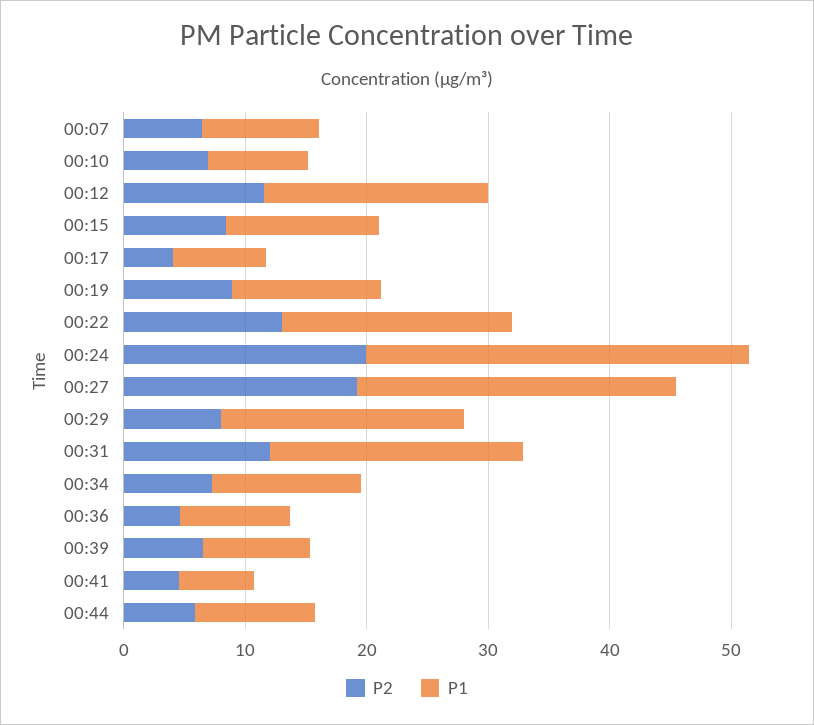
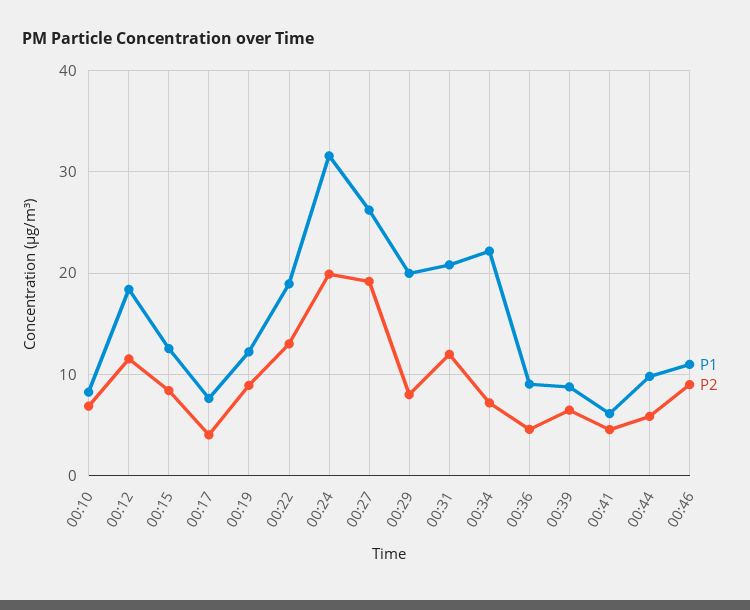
P2, 00:07: 6 -> none
P1, 00:07: 10 -> none
P1, 00:34: 12 -> 22
P1, 00:46: none -> 11
P2, 00:46: none -> 9

